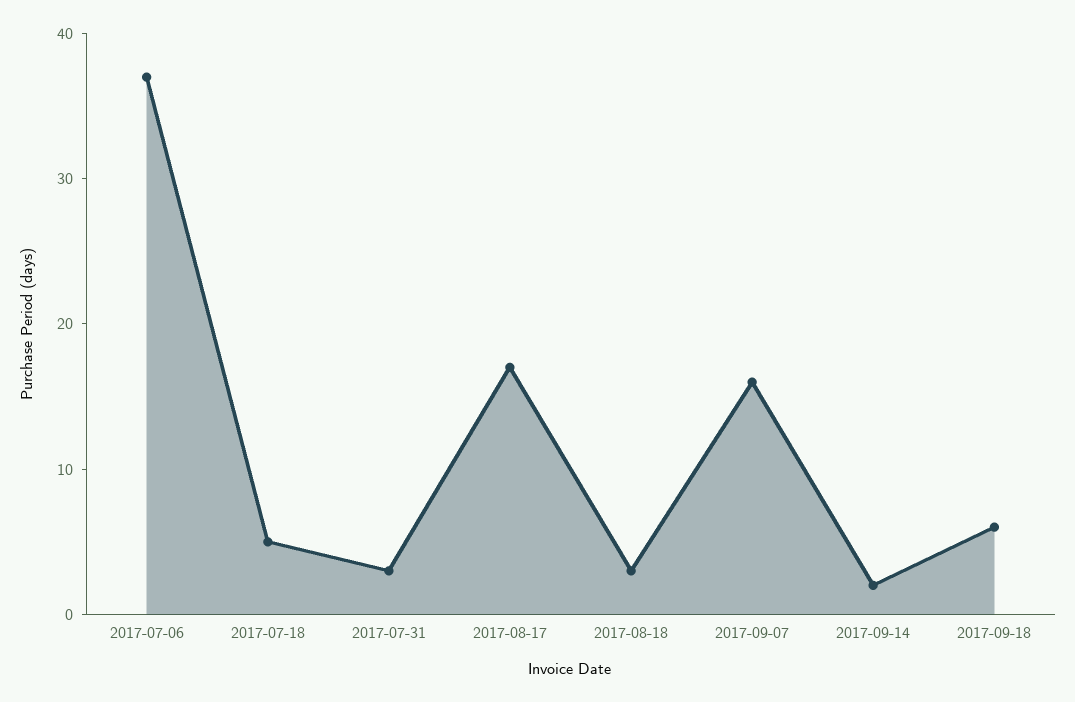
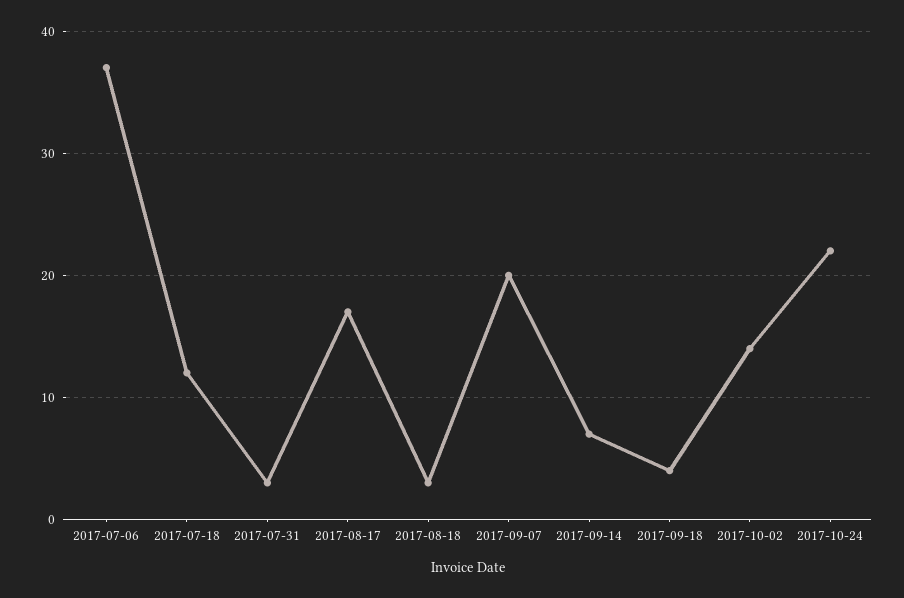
2017-07-18: 5 -> 12
2017-09-07: 16 -> 20
2017-09-14: 2 -> 7
2017-09-18: 6 -> 4
2017-10-02: none -> 14
2017-10-24: none -> 22

